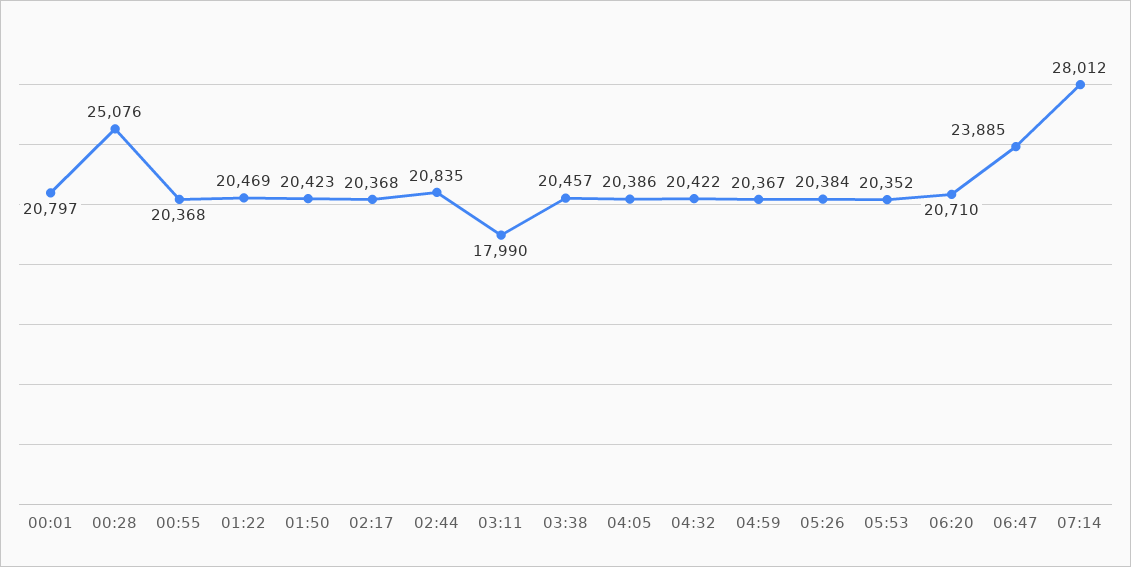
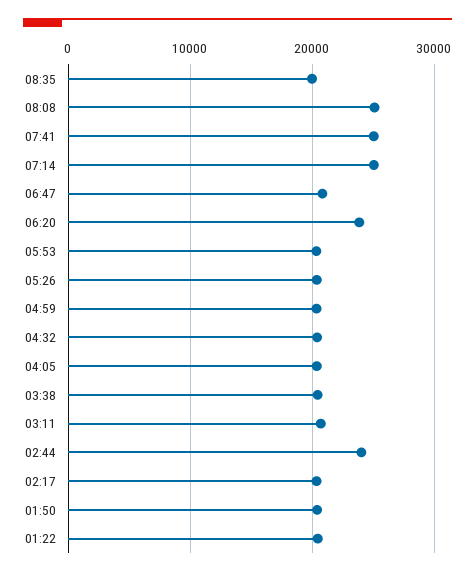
00:01: 20797 -> none
00:28: 25076 -> none
00:55: 20368 -> none
02:44: 20835 -> 24000
03:11: 17990 -> 21000
06:20: 20710 -> 24000
06:47: 23885 -> 21000
07:14: 28012 -> 25000
08:35: none -> 20000
08:08: none -> 25000
07:41: none -> 25000

